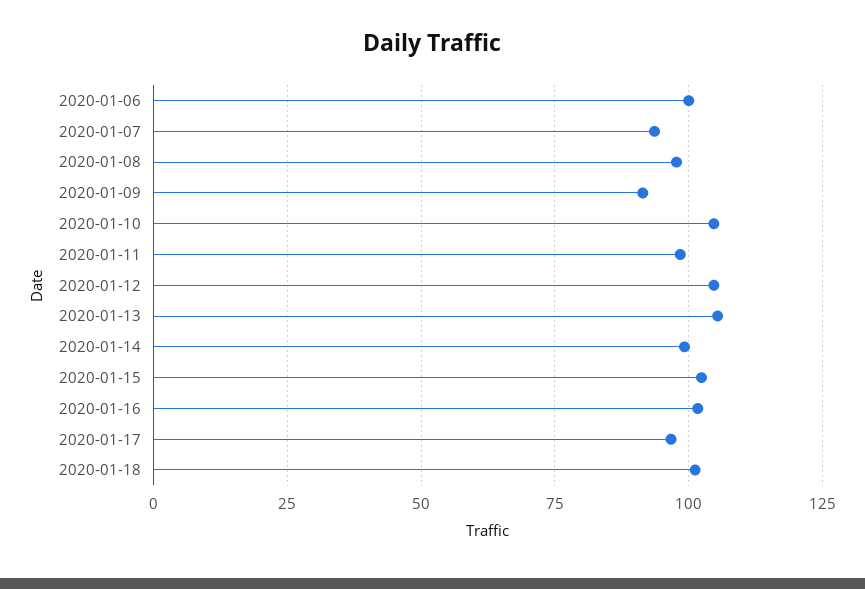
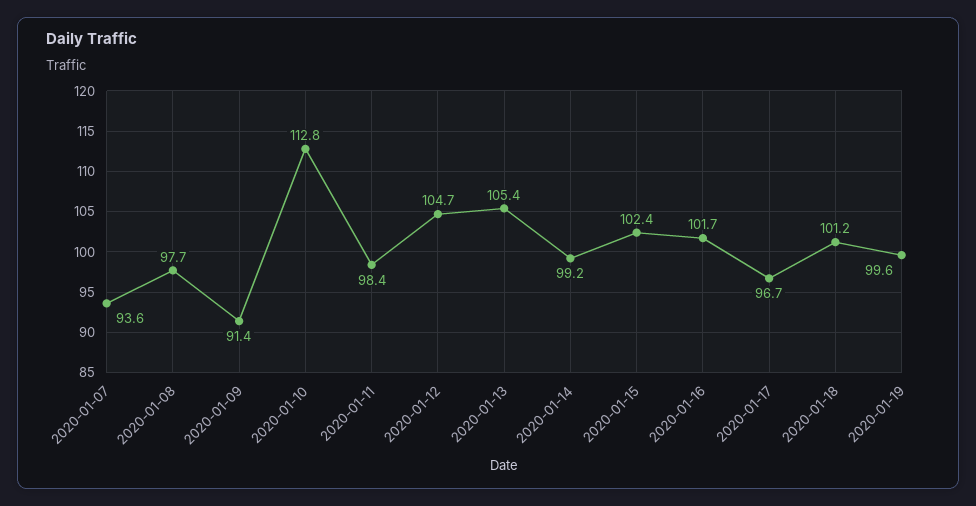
2020-01-06: 100 -> none
2020-01-10: 105 -> 112.8
2020-01-19: none -> 99.6

